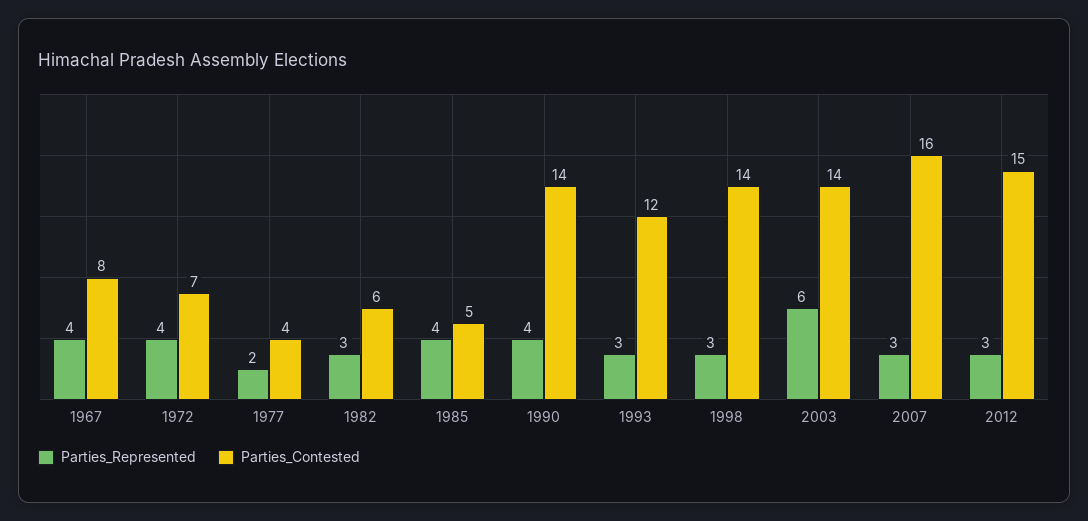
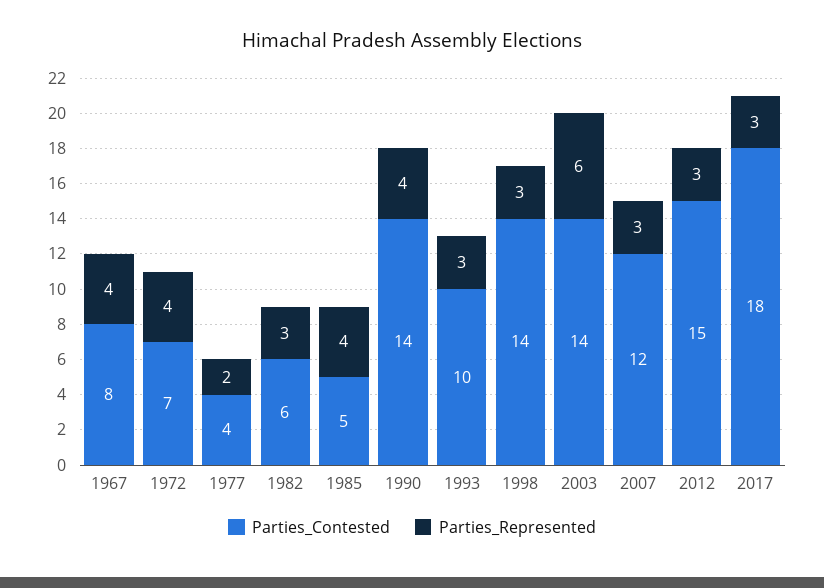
Parties_Contested, 1993: 12 -> 10
Parties_Contested, 2007: 16 -> 12
Parties_Contested, 2017: none -> 18
Parties_Represented, 2017: none -> 3

